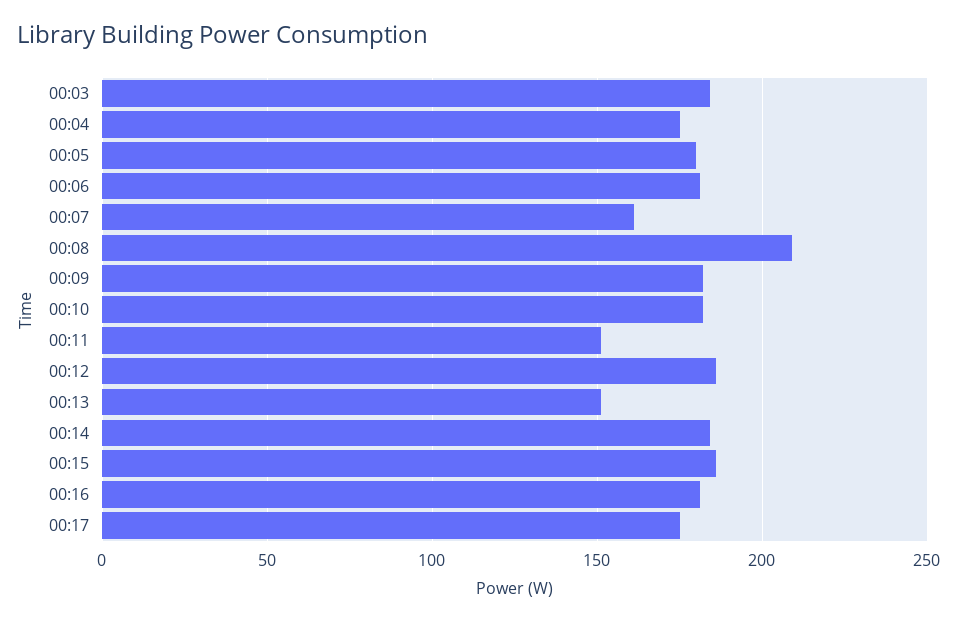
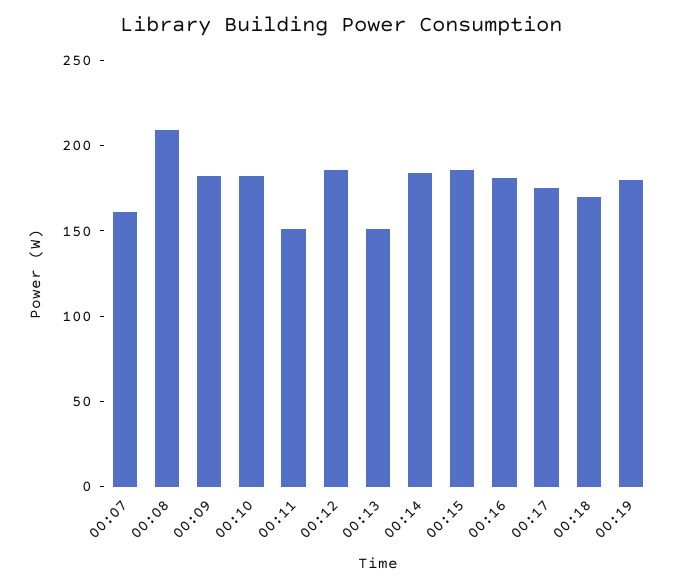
00:03: 185 -> none
00:04: 175 -> none
00:05: 180 -> none
00:06: 180 -> none
00:18: none -> 170
00:19: none -> 180

